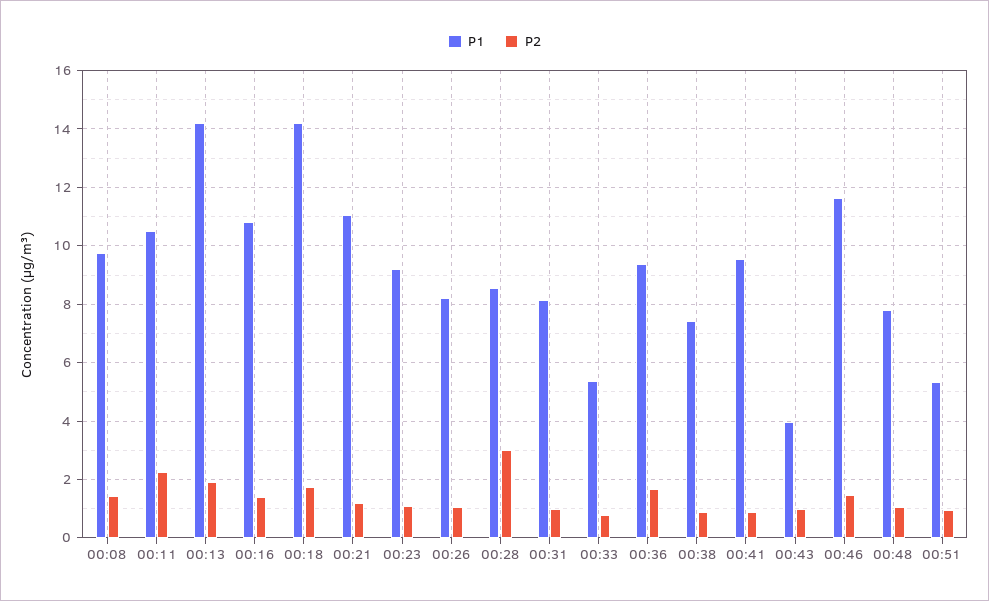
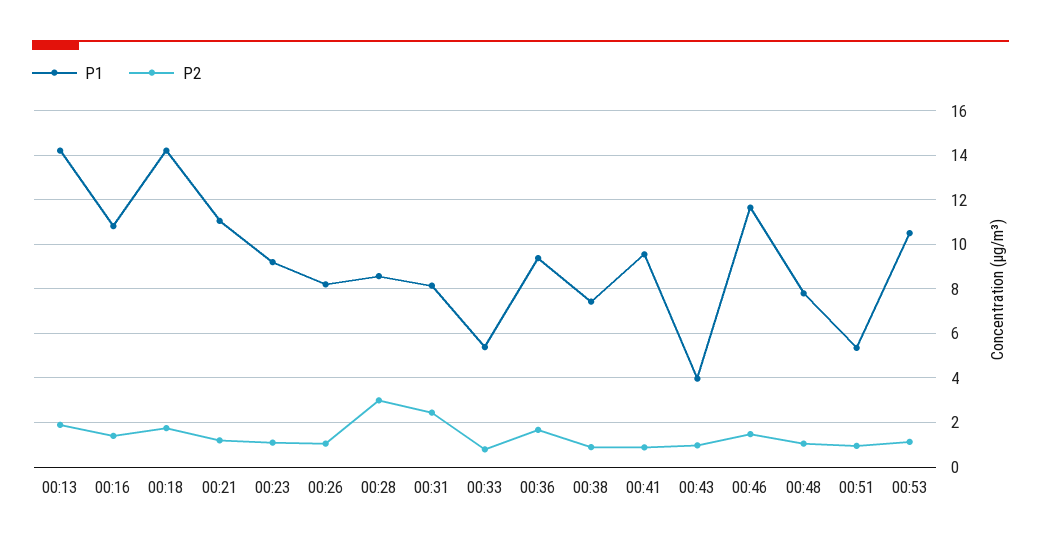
P1, 00:08: 9.75 -> none
P2, 00:08: 1.5 -> none
P1, 00:11: 10.5 -> none
P2, 00:11: 2.25 -> none
P2, 00:31: 1 -> 2.5
P1, 00:53: none -> 10.5
P2, 00:53: none -> 1

